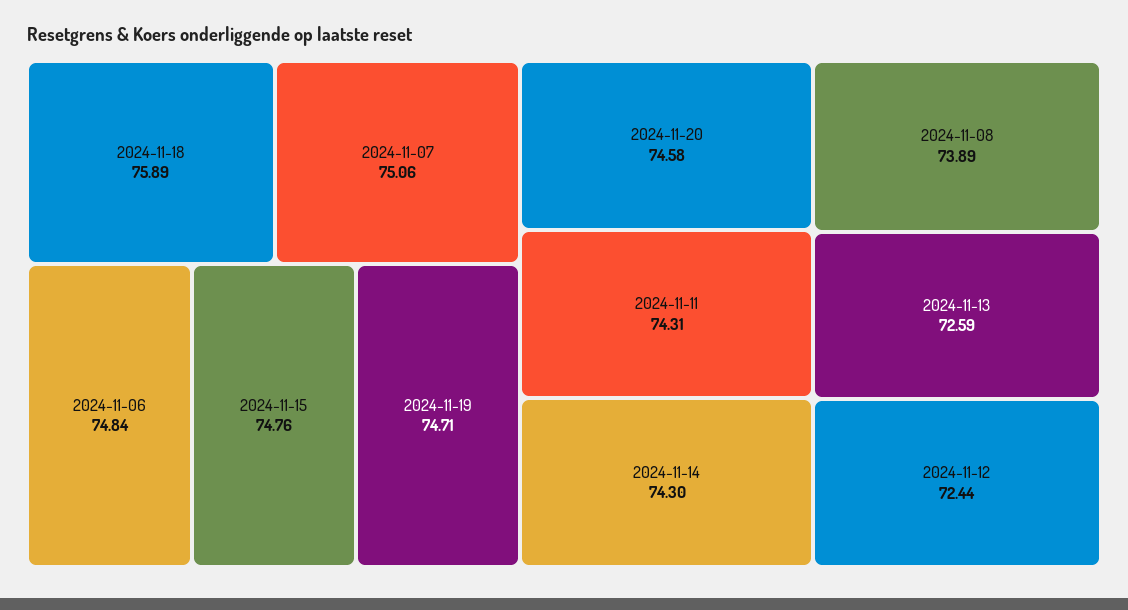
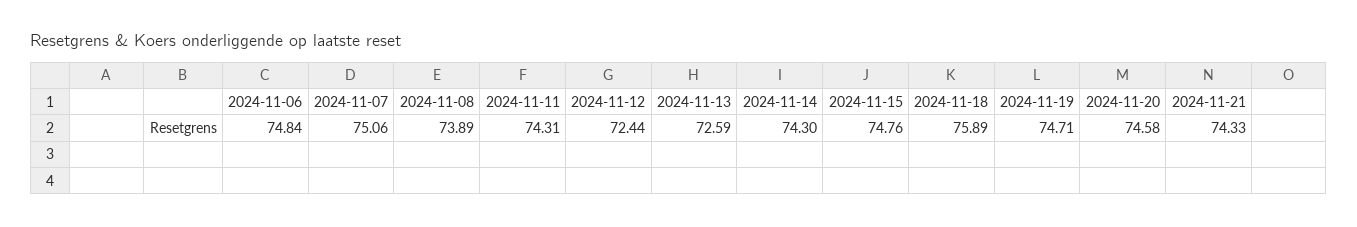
2024-11-21: none -> 74.33

